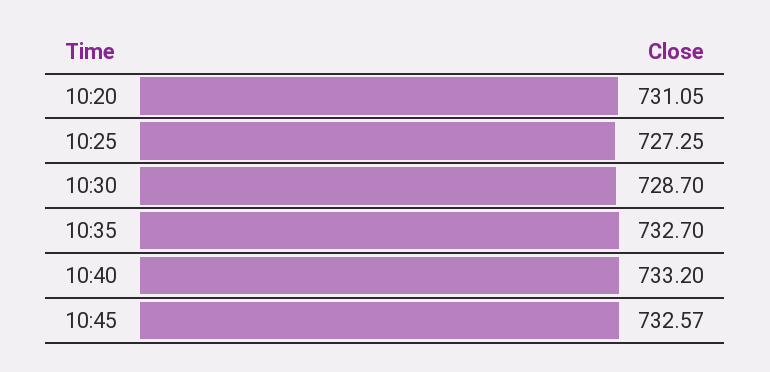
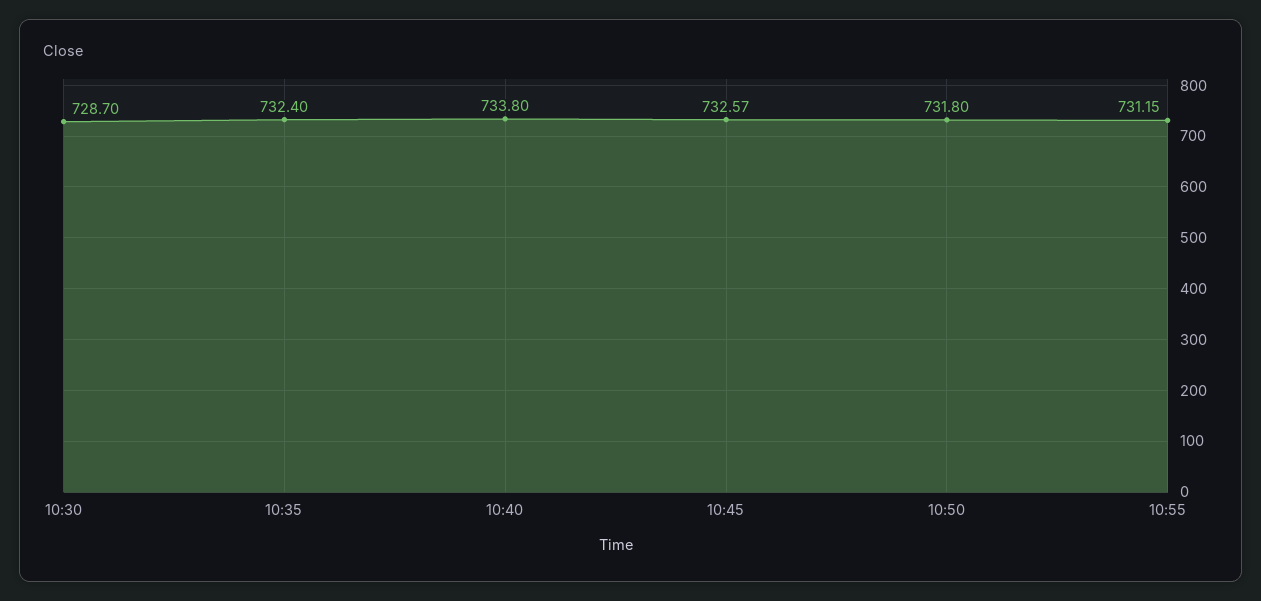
10:20: 731.05 -> none
10:25: 727.25 -> none
10:35: 732.7 -> 732.4
10:40: 733.2 -> 733.8
10:50: none -> 731.8
10:55: none -> 731.15

